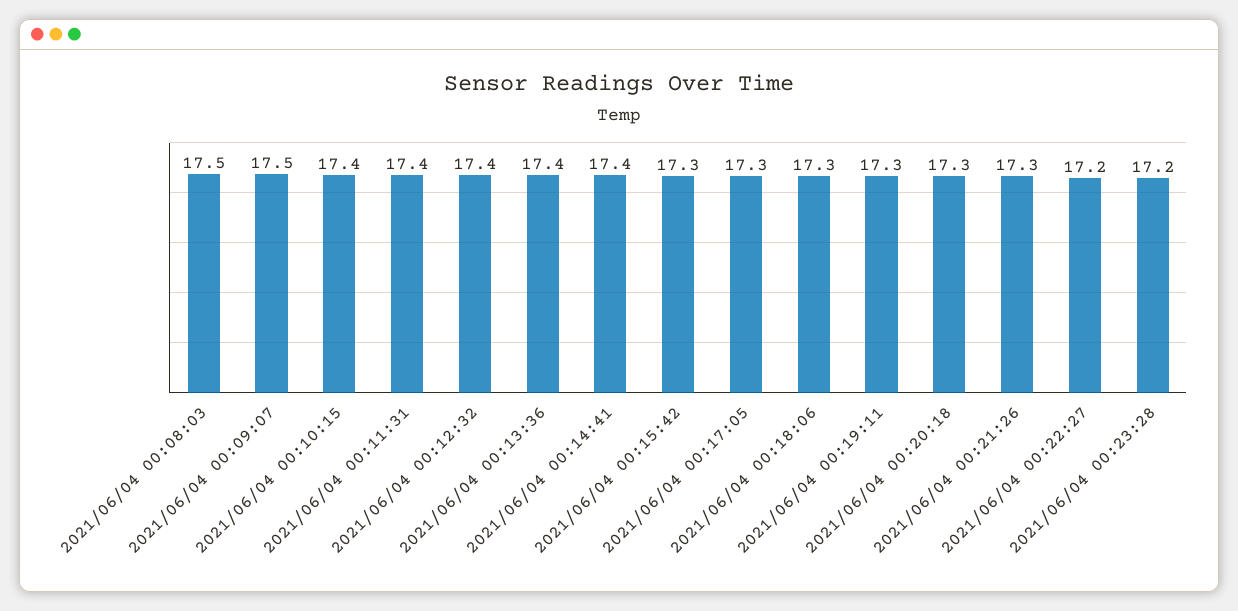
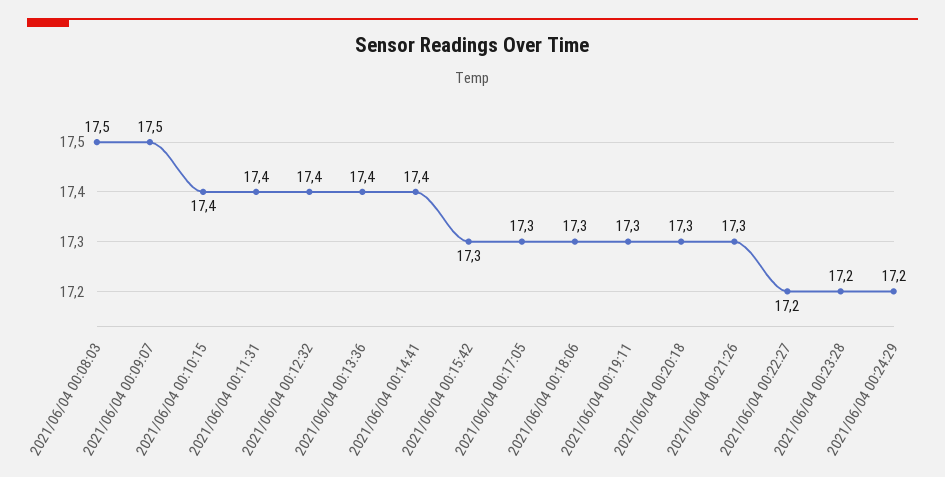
2021/06/04 00:24:29: none -> 17.2

